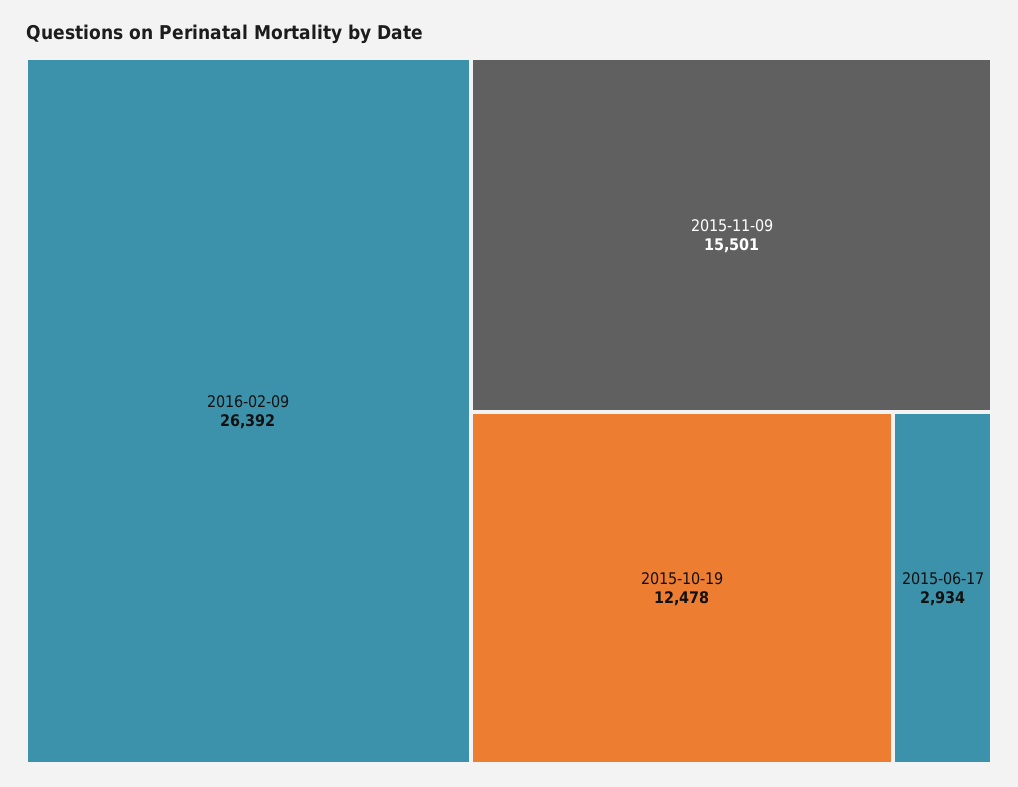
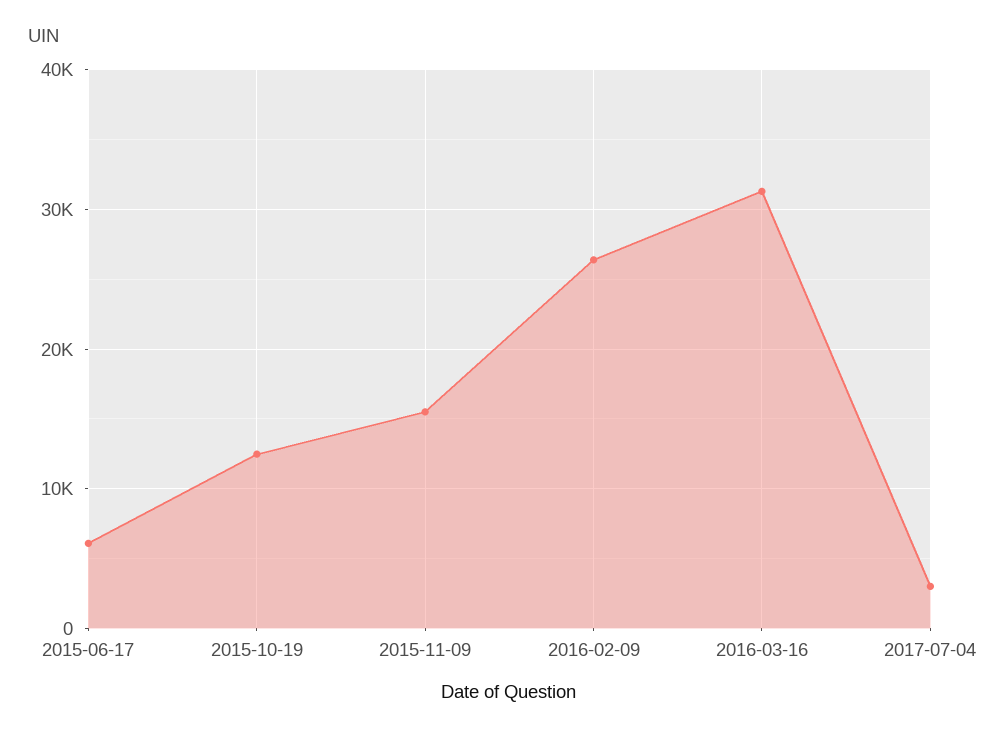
2015-06-17: 2934 -> 6000
2016-03-16: none -> 31000
2017-07-04: none -> 3000

